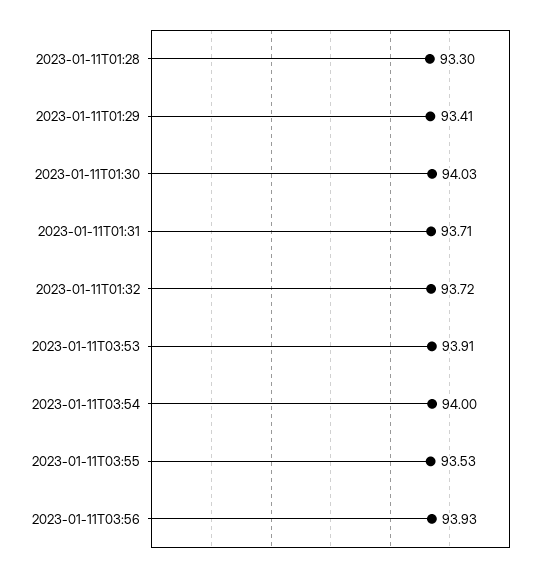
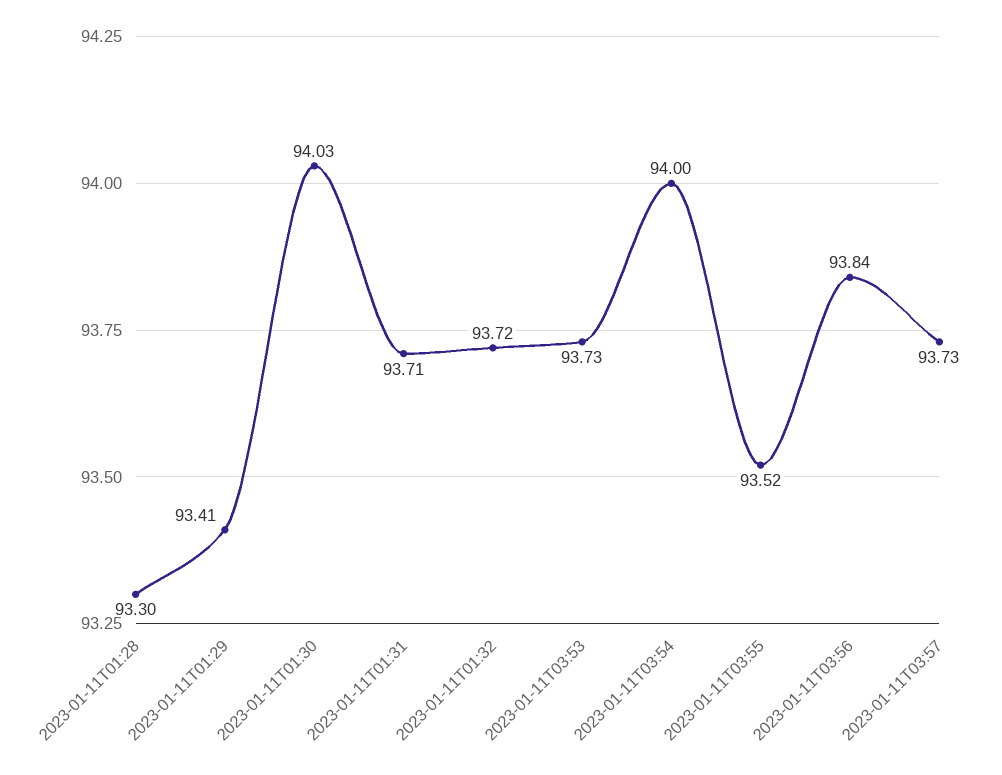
2023-01-11T03:53: 93.91 -> 93.73
2023-01-11T03:55: 93.53 -> 93.52
2023-01-11T03:56: 93.93 -> 93.84
2023-01-11T03:57: none -> 93.73

